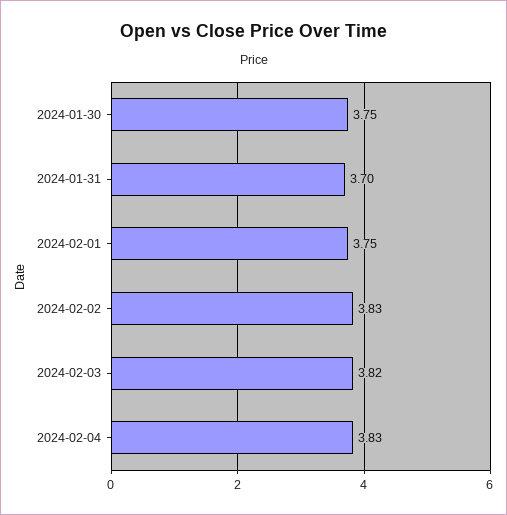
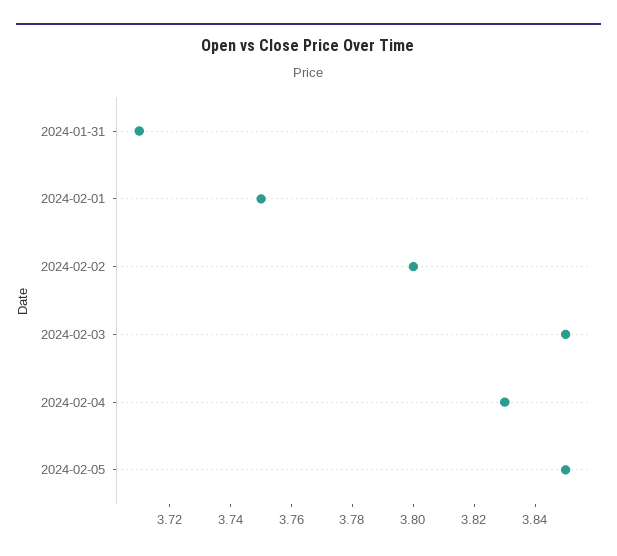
2024-01-30: 3.75 -> none
2024-01-31: 3.7 -> 3.71
2024-02-02: 3.83 -> 3.8
2024-02-03: 3.82 -> 3.85
2024-02-05: none -> 3.85

